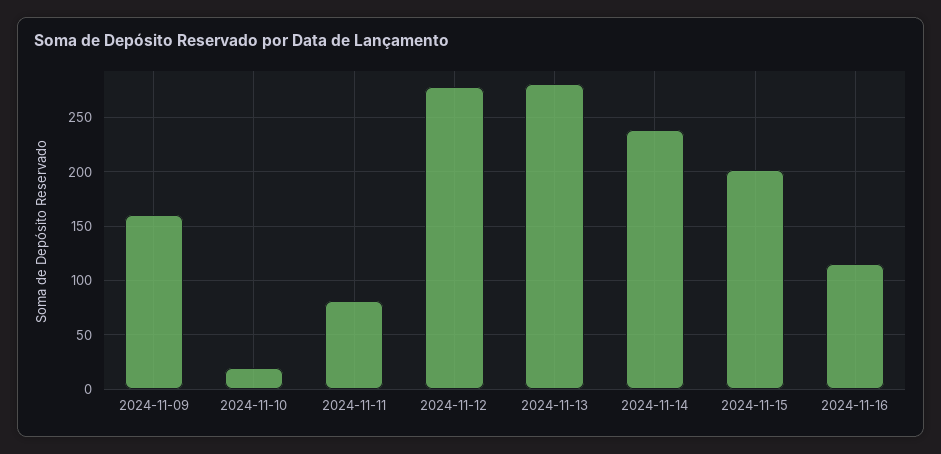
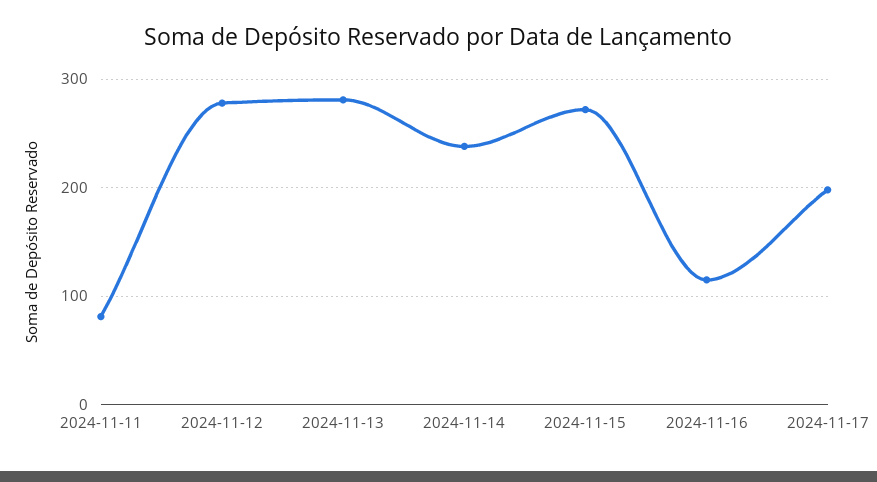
2024-11-09: 160 -> none
2024-11-10: 20 -> none
2024-11-15: 200 -> 270
2024-11-17: none -> 200

